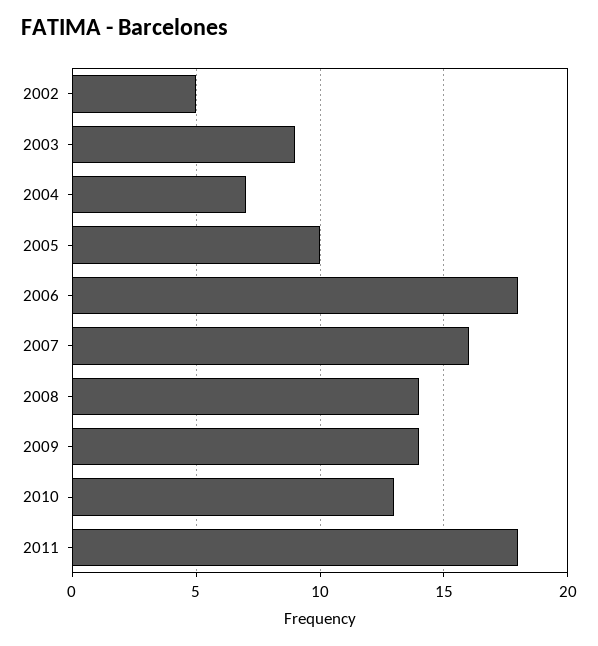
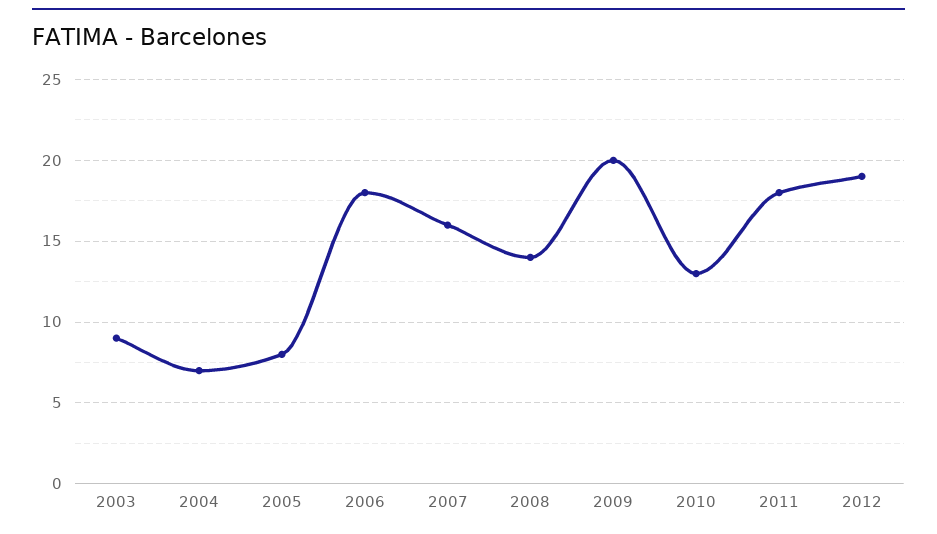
2002: 5 -> none
2005: 10 -> 8
2009: 14 -> 20
2012: none -> 19

